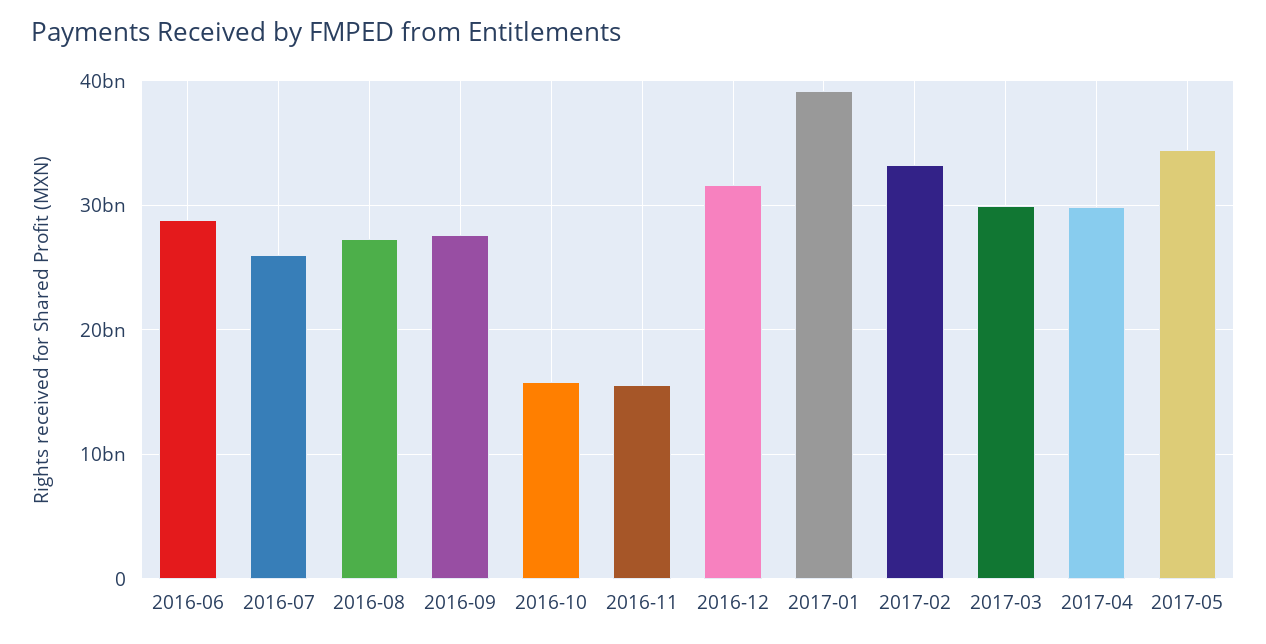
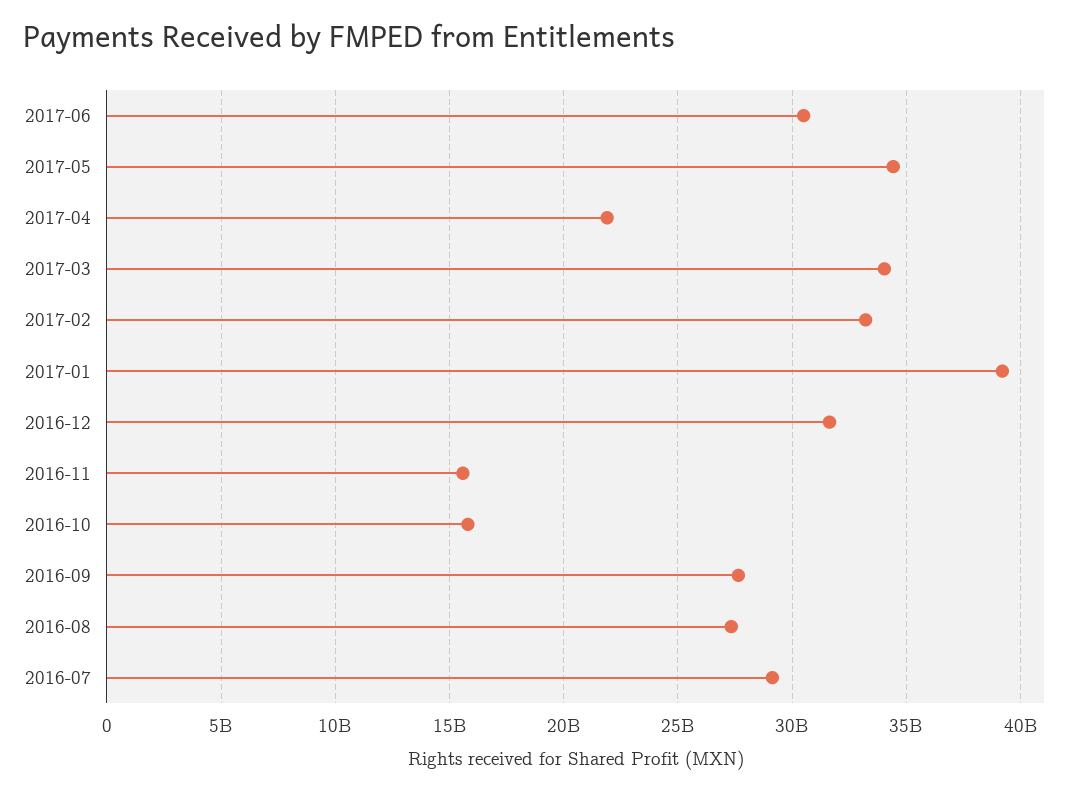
2016-06: 29000000000 -> none
2016-07: 26000000000 -> 29000000000
2017-03: 30000000000 -> 34000000000
2017-04: 30000000000 -> 22000000000
2017-06: none -> 30500000000

